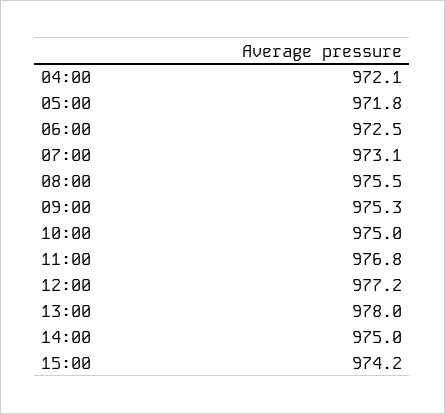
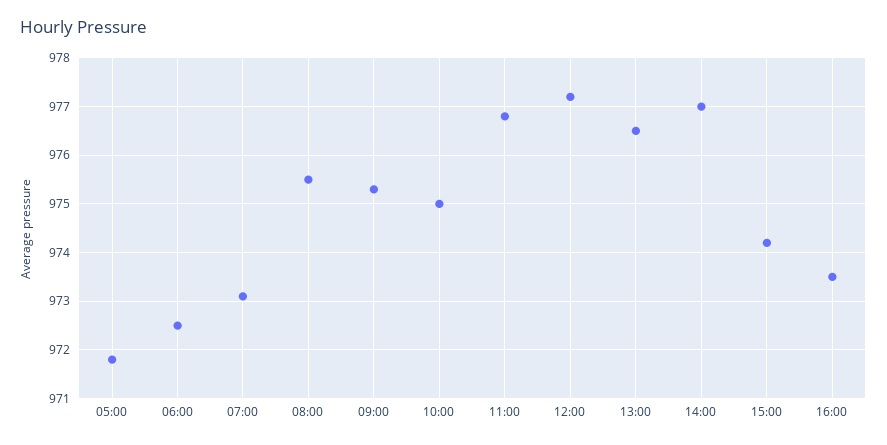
04:00: 972.1 -> none
13:00: 978 -> 976.5
14:00: 975 -> 977
16:00: none -> 973.5

